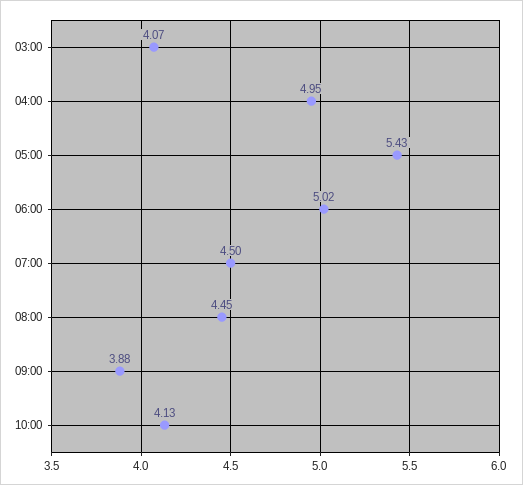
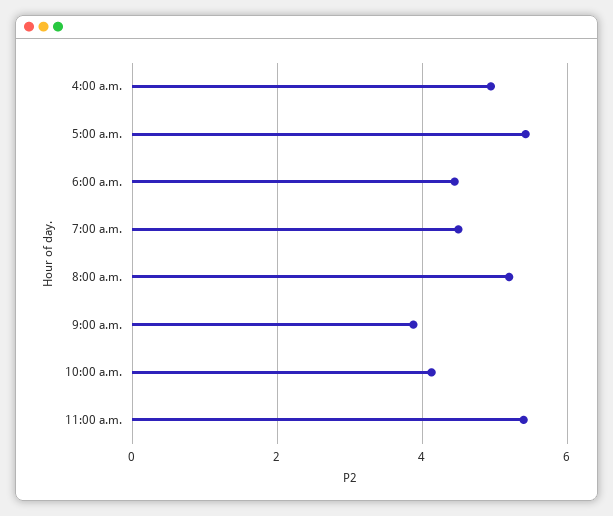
03:00: 4.07 -> none
06:00: 5.02 -> 4.4
08:00: 4.45 -> 5.2
11:00 a.m.: none -> 5.4

